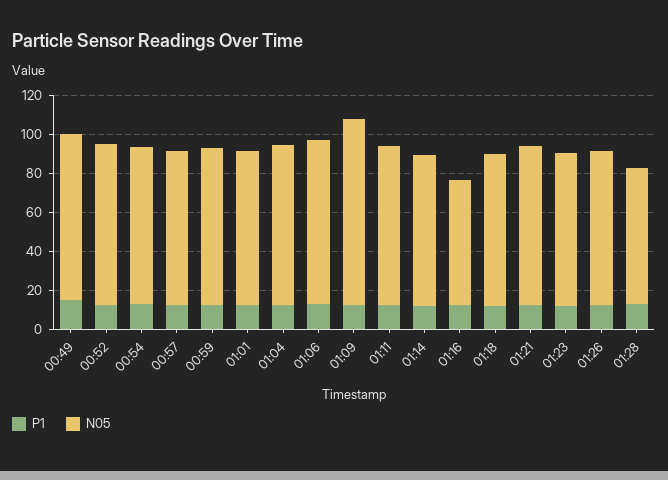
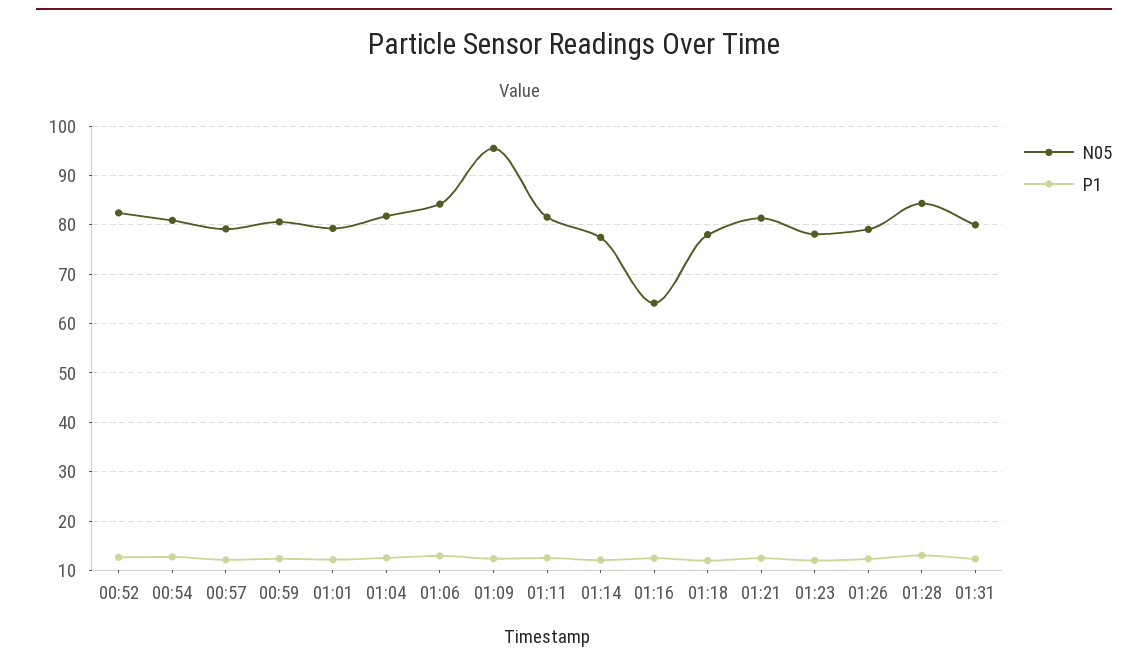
P1, 00:49: 15 -> none
N05, 00:49: 85 -> none
N05, 01:28: 70 -> 84
N05, 01:31: none -> 80
P1, 01:31: none -> 12

